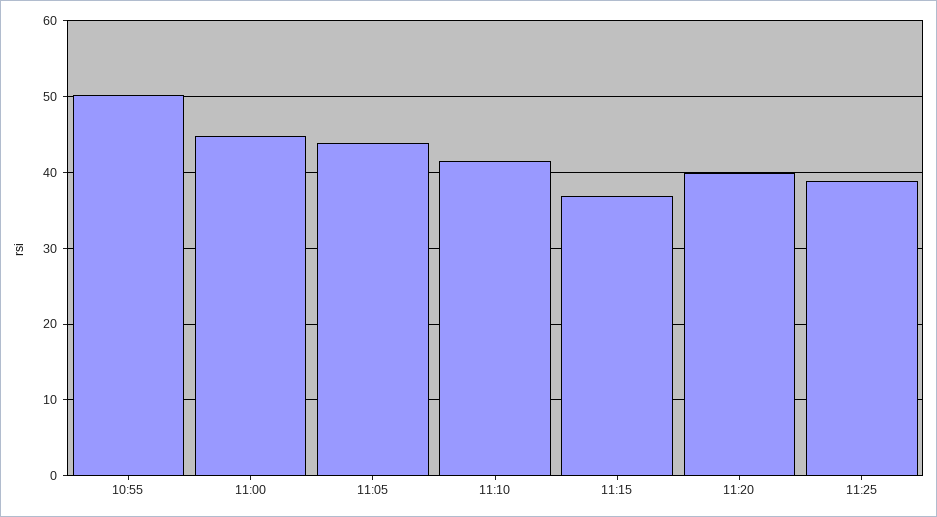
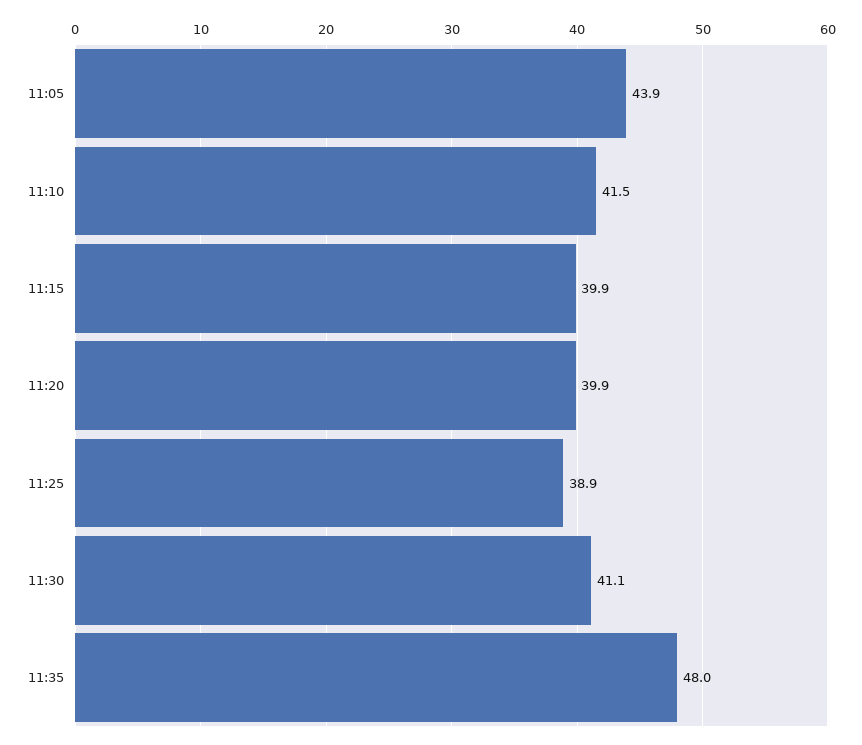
10:55: 50 -> none
11:00: 45 -> none
11:15: 37 -> 39.9
11:30: none -> 41.1
11:35: none -> 48

